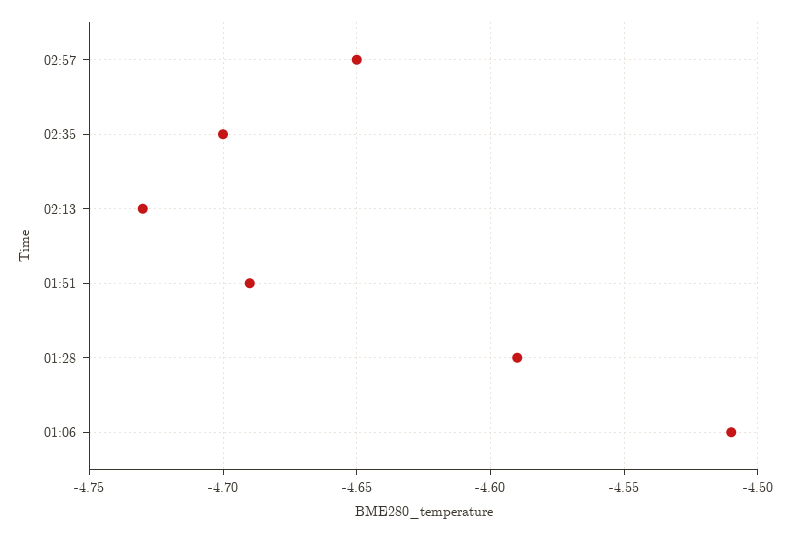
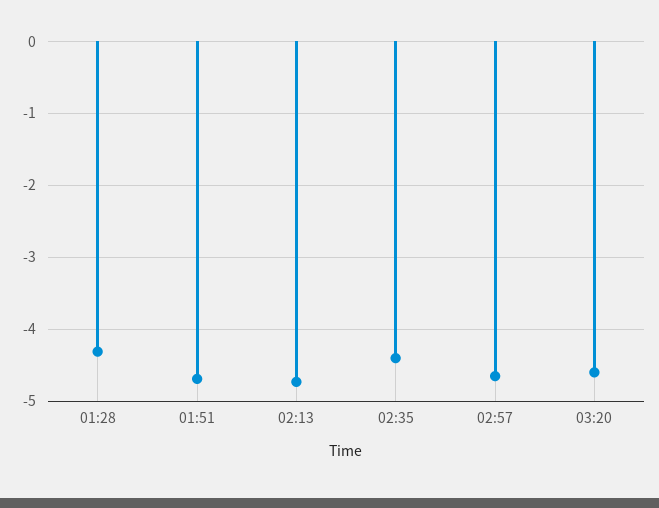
02:35: -4.7 -> -4.4
01:28: -4.59 -> -4.3
01:06: -4.51 -> none
03:20: none -> -4.6

